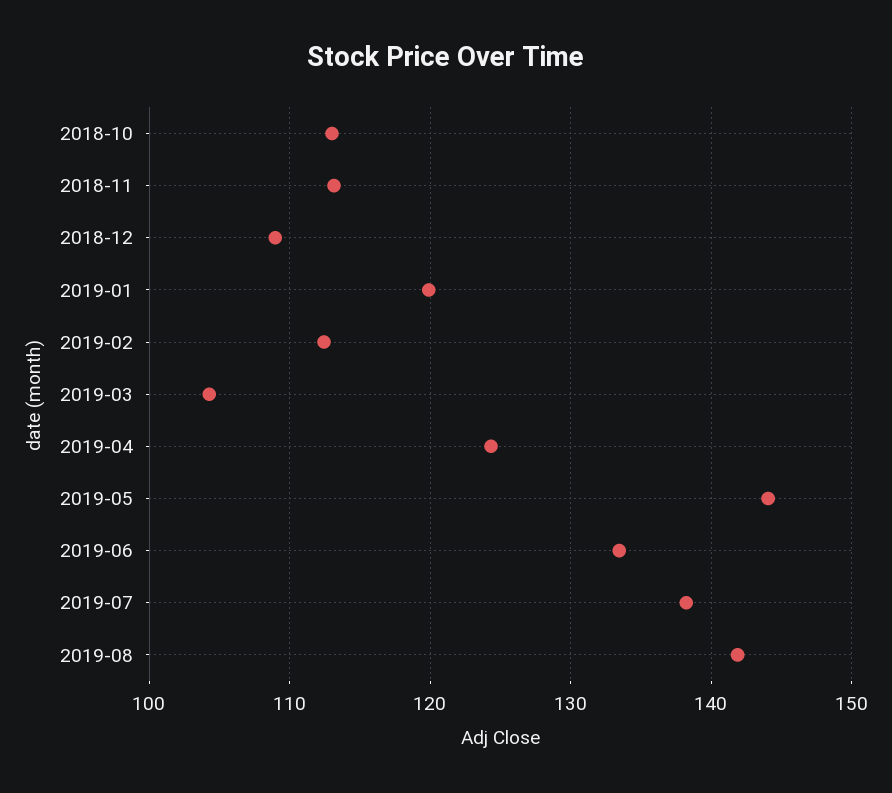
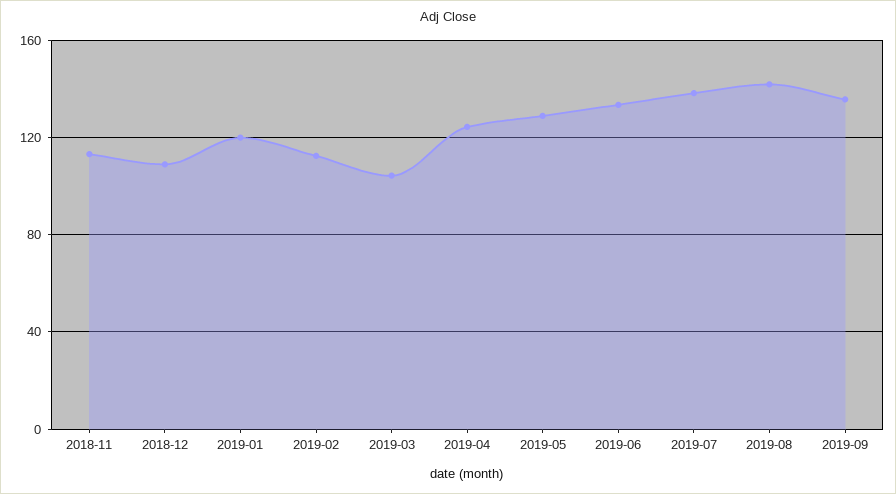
2018-10: 113 -> none
2019-05: 144 -> 130
2019-09: none -> 135

